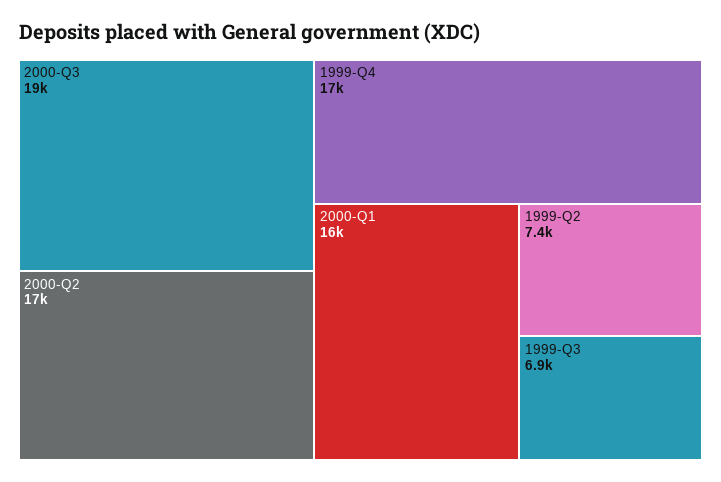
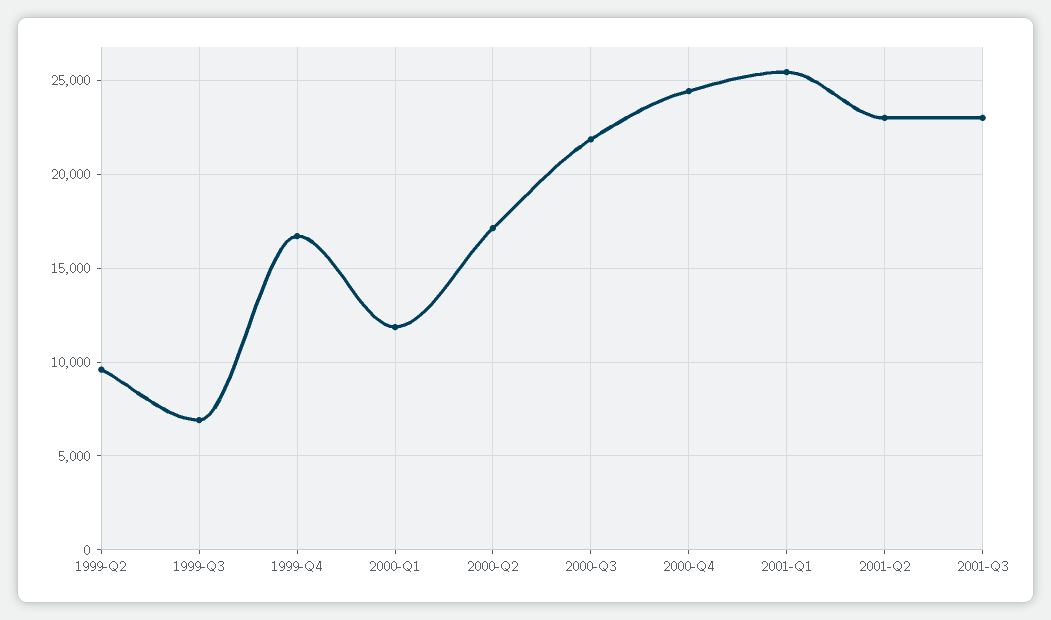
2000-Q3: 19000 -> 22000
2000-Q1: 16000 -> 12000
1999-Q2: 7400 -> 9500
2000-Q4: none -> 24500
2001-Q1: none -> 25500
2001-Q2: none -> 23000
2001-Q3: none -> 23000

